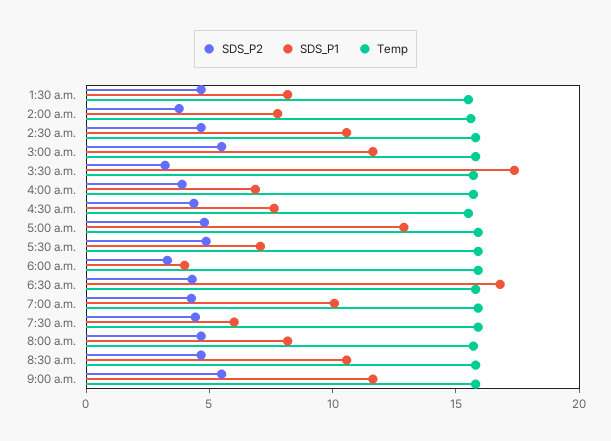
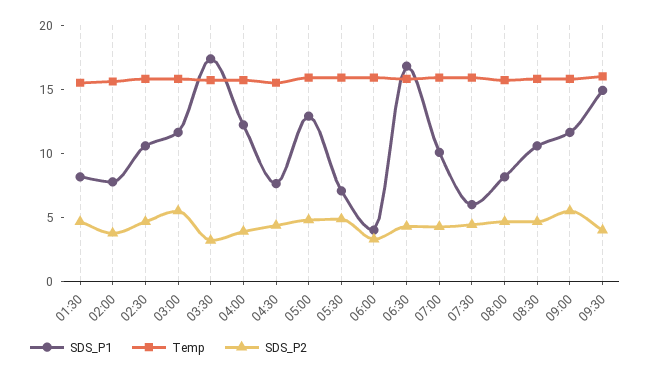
SDS_P1, 4:00 a.m.: 7 -> 12
SDS_P1, 09:30: none -> 15
Temp, 09:30: none -> 16
SDS_P2, 09:30: none -> 4

